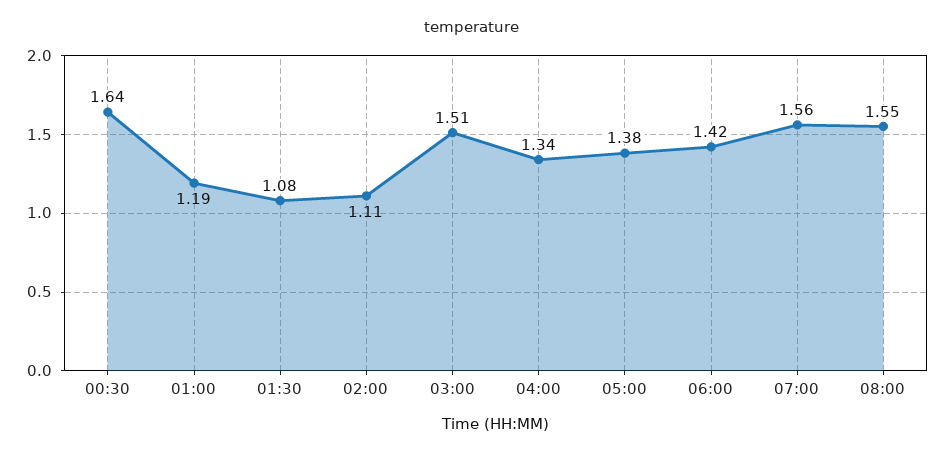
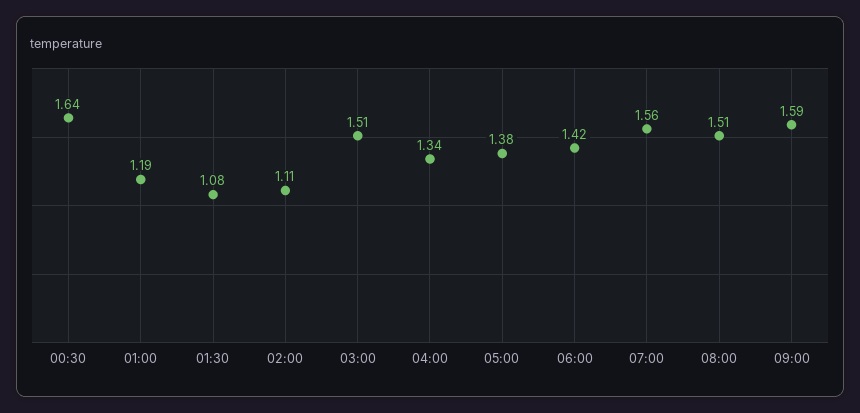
08:00: 1.55 -> 1.51
09:00: none -> 1.59

